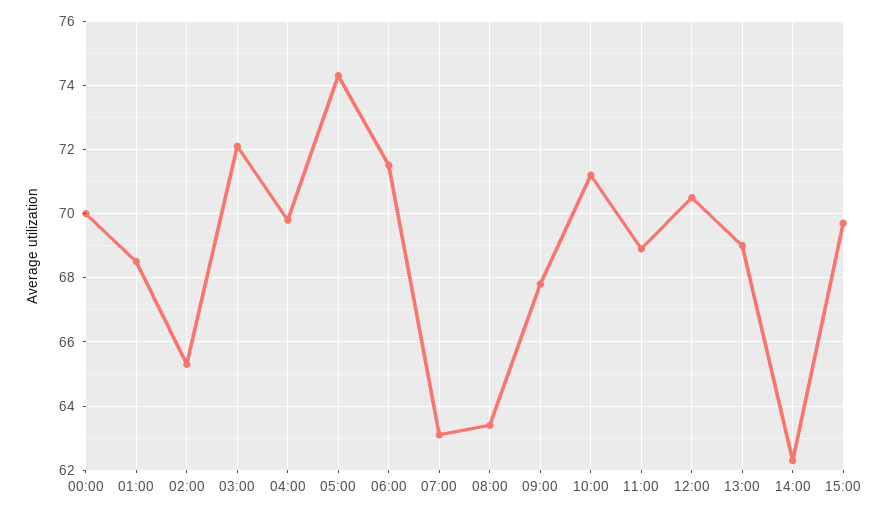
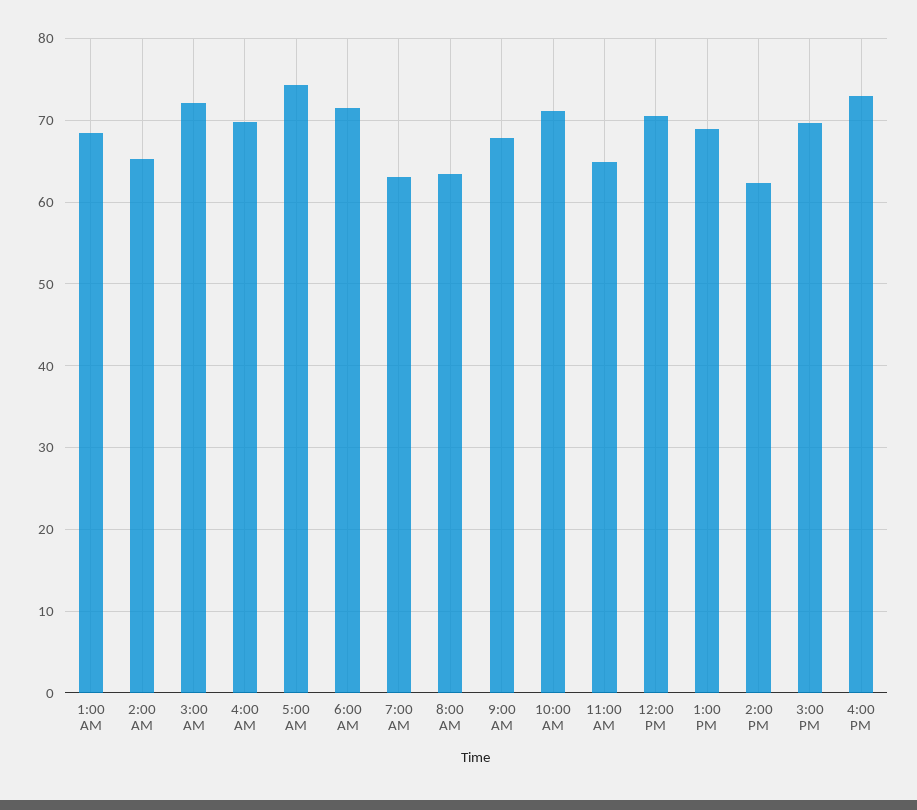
00:00: 70 -> none
11:00: 69 -> 65
4:00 PM: none -> 73

